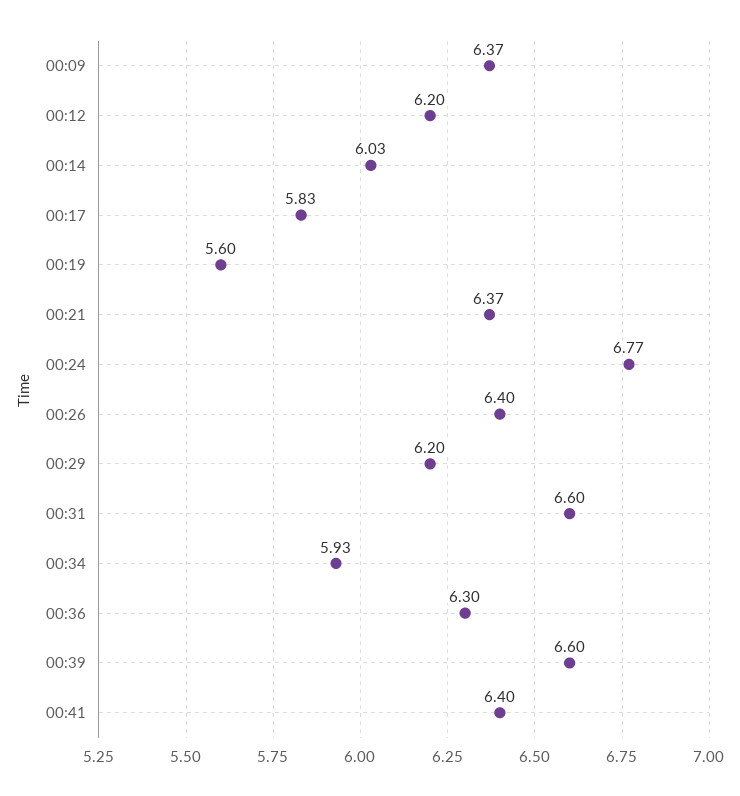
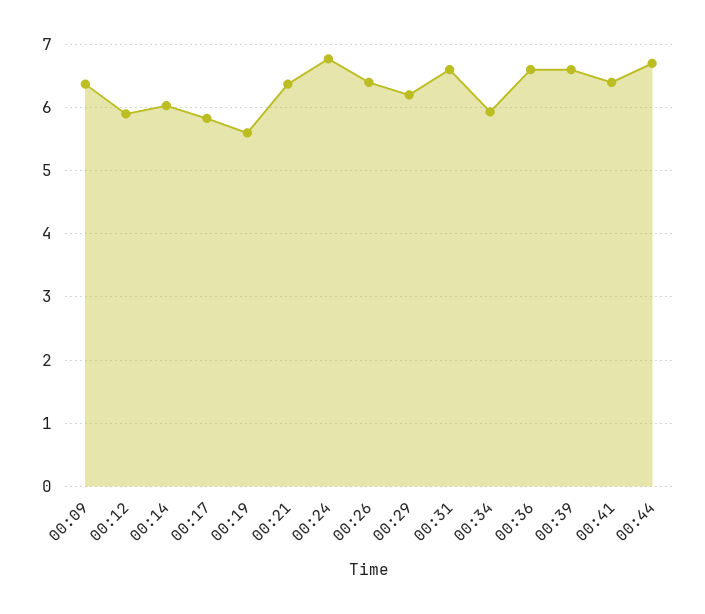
00:12: 6.2 -> 5.9
00:36: 6.3 -> 6.6
00:44: none -> 6.7

